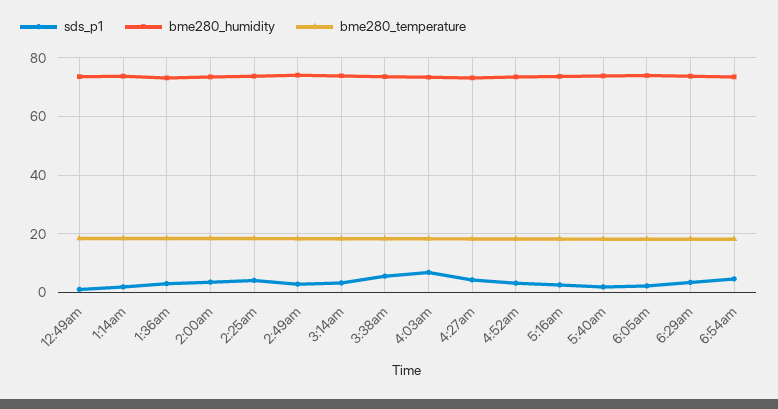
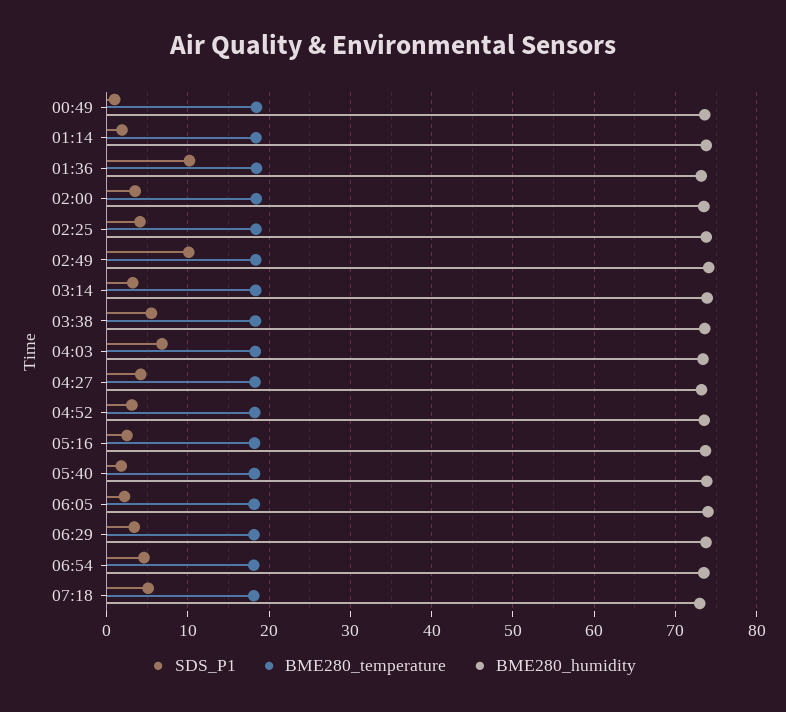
sds_p1, 1:36am: 2.5 -> 10
sds_p1, 2:49am: 2.5 -> 10
sds_p1, 07:18: none -> 5
bme280_temperature, 07:18: none -> 18
bme280_humidity, 07:18: none -> 73

